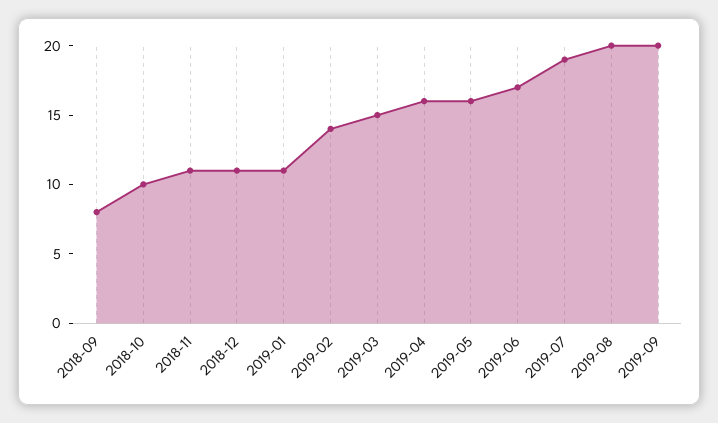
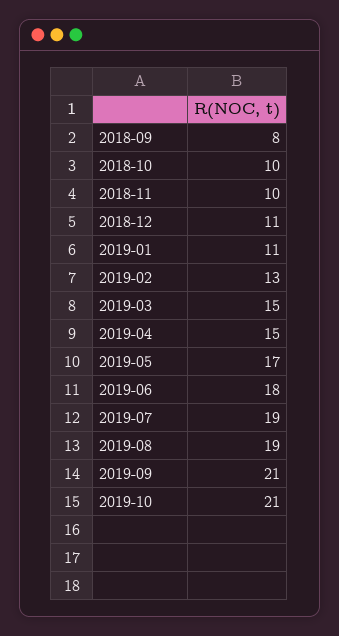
2018-11: 11 -> 10
2019-02: 14 -> 13
2019-04: 16 -> 15
2019-05: 16 -> 17
2019-06: 17 -> 18
2019-08: 20 -> 19
2019-09: 20 -> 21
2019-10: none -> 21

